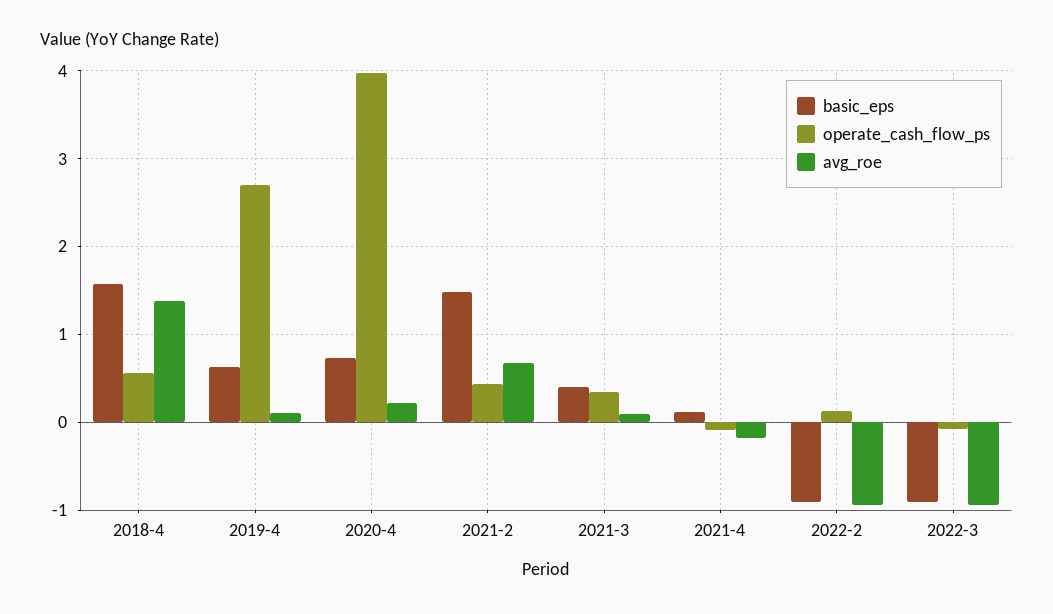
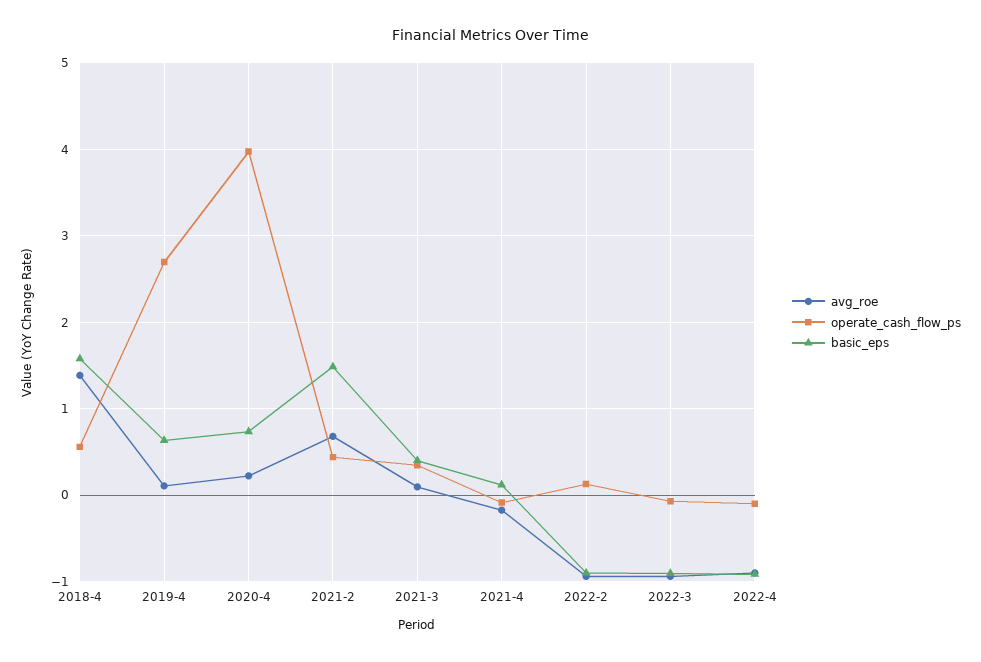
avg_roe, 2022-4: none -> -0.9
operate_cash_flow_ps, 2022-4: none -> -0.1
basic_eps, 2022-4: none -> -0.9

